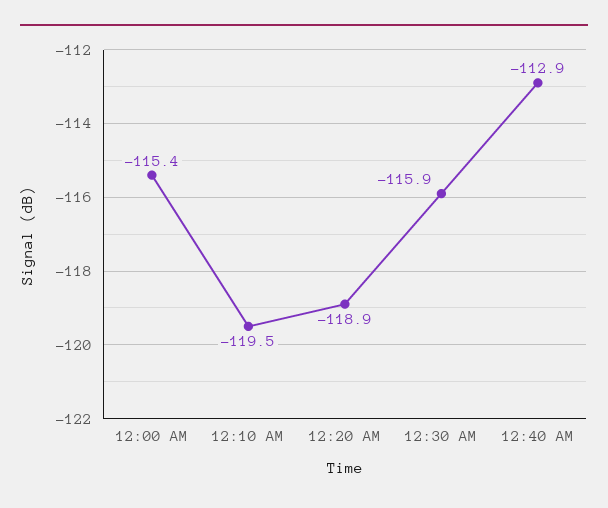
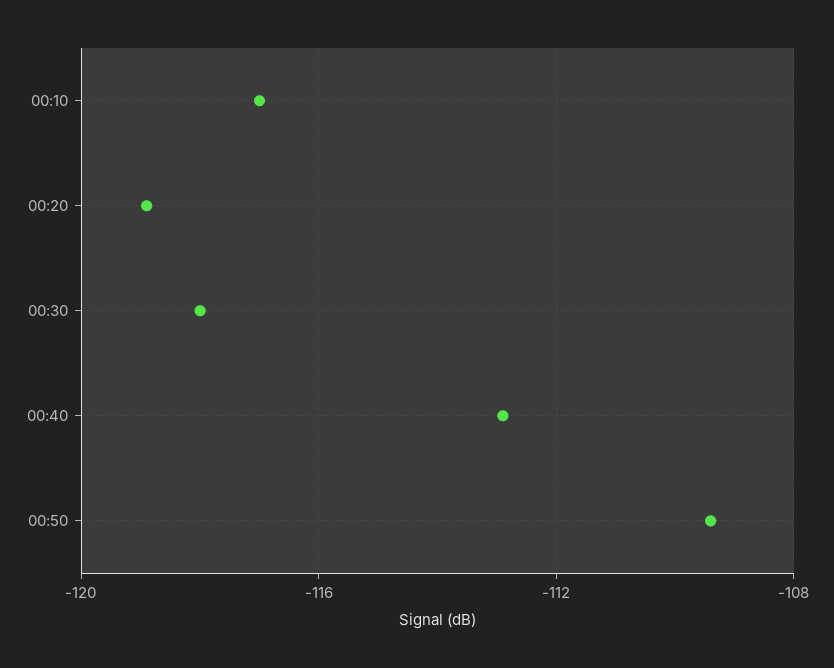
12:00 AM: -115.4 -> none
12:10 AM: -119.5 -> -117
12:30 AM: -115.9 -> -118
00:50: none -> -109.5

